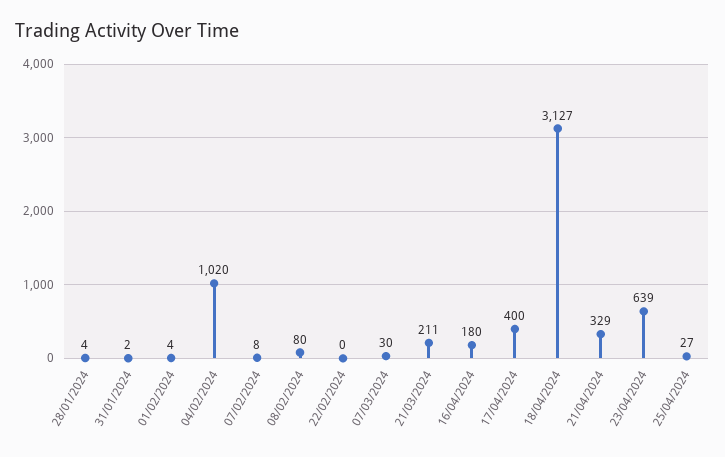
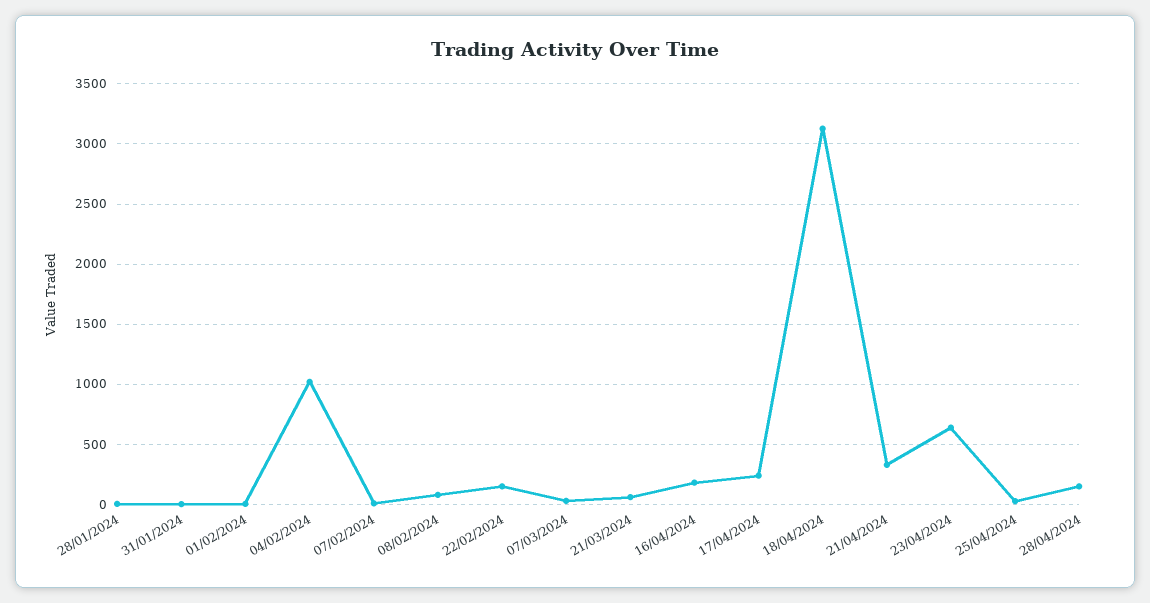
22/02/2024: 0 -> 150
21/03/2024: 211 -> 50
17/04/2024: 400 -> 250
28/04/2024: none -> 150

